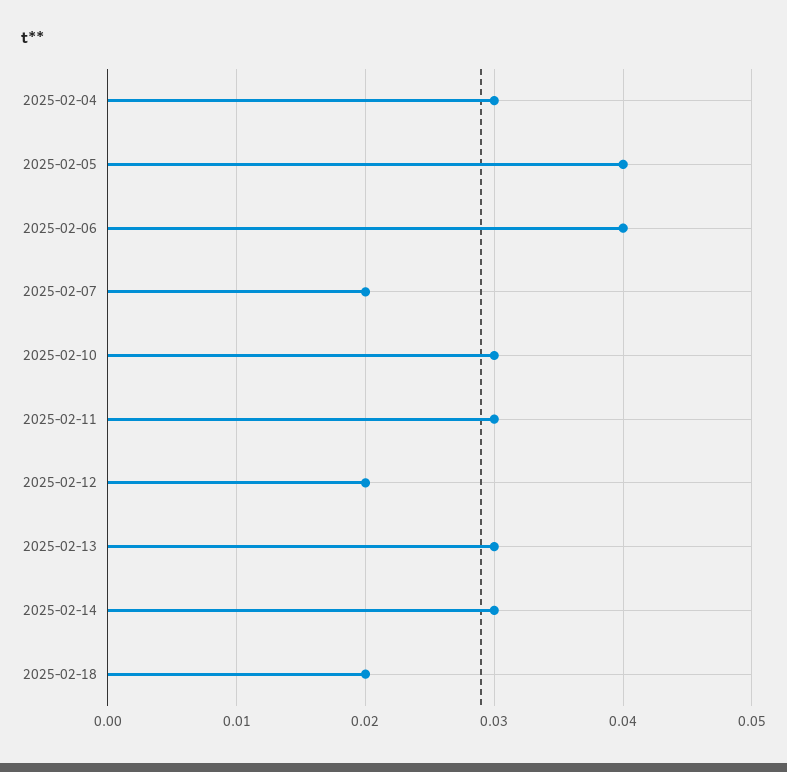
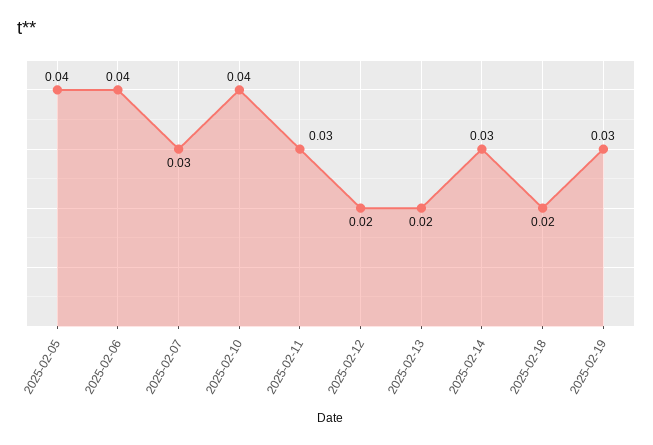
2025-02-04: 0.03 -> none
2025-02-07: 0.02 -> 0.03
2025-02-10: 0.03 -> 0.04
2025-02-13: 0.03 -> 0.02
2025-02-19: none -> 0.03

